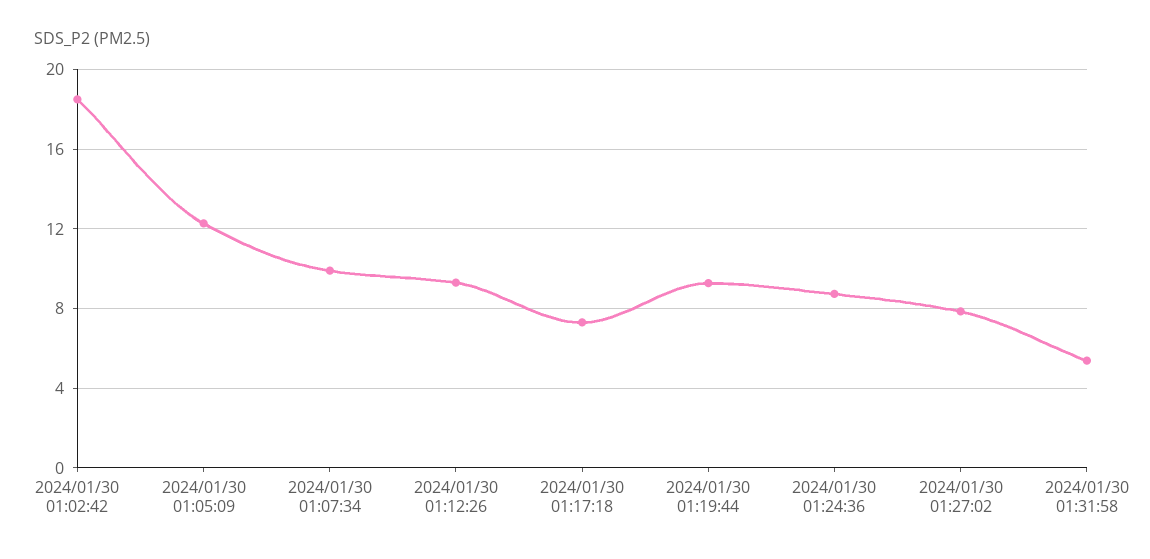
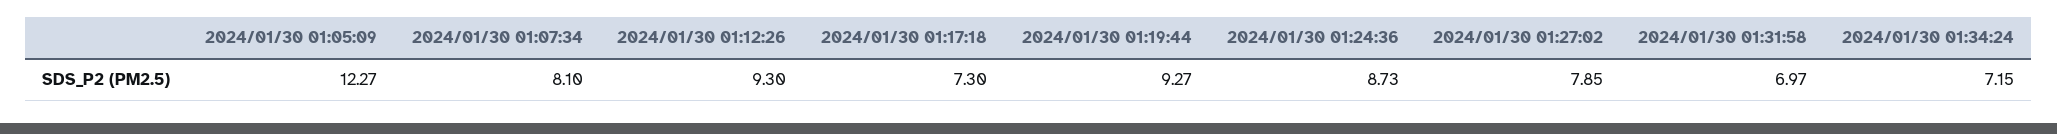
2024/01/30 01:02:42: 18.5 -> none
2024/01/30 01:07:34: 10 -> 8.1
2024/01/30 01:31:58: 5.5 -> 6.97
2024/01/30 01:34:24: none -> 7.15

